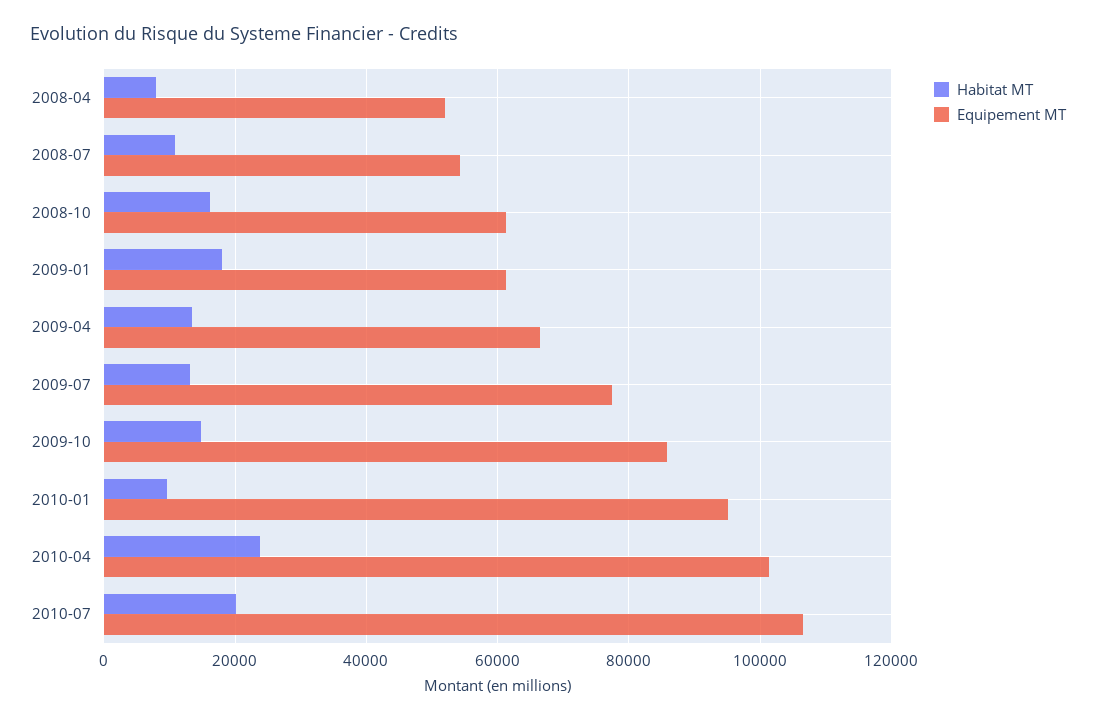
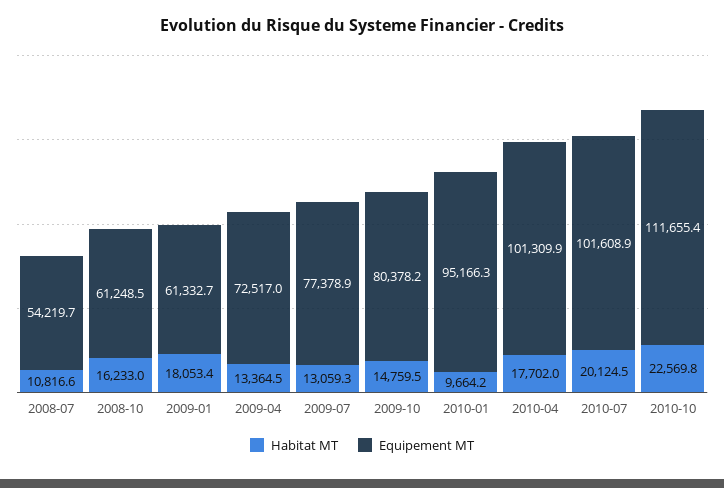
Habitat MT, 2008-04: 8000 -> none
Equipement MT, 2008-04: 52000 -> none
Equipement MT, 2009-04: 66000 -> 72517
Equipement MT, 2009-10: 86000 -> 80378.2
Habitat MT, 2010-04: 24000 -> 17702
Equipement MT, 2010-07: 106000 -> 101608.9
Habitat MT, 2010-10: none -> 22569.8
Equipement MT, 2010-10: none -> 111655.4

